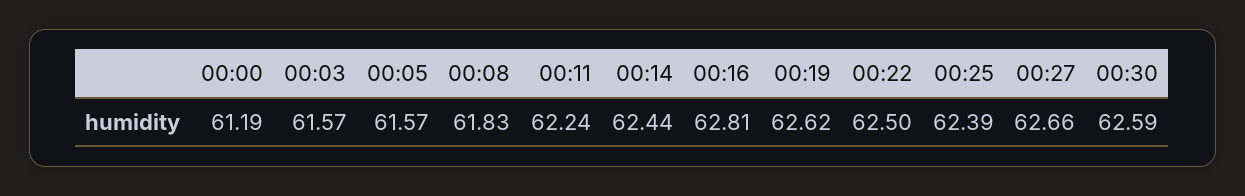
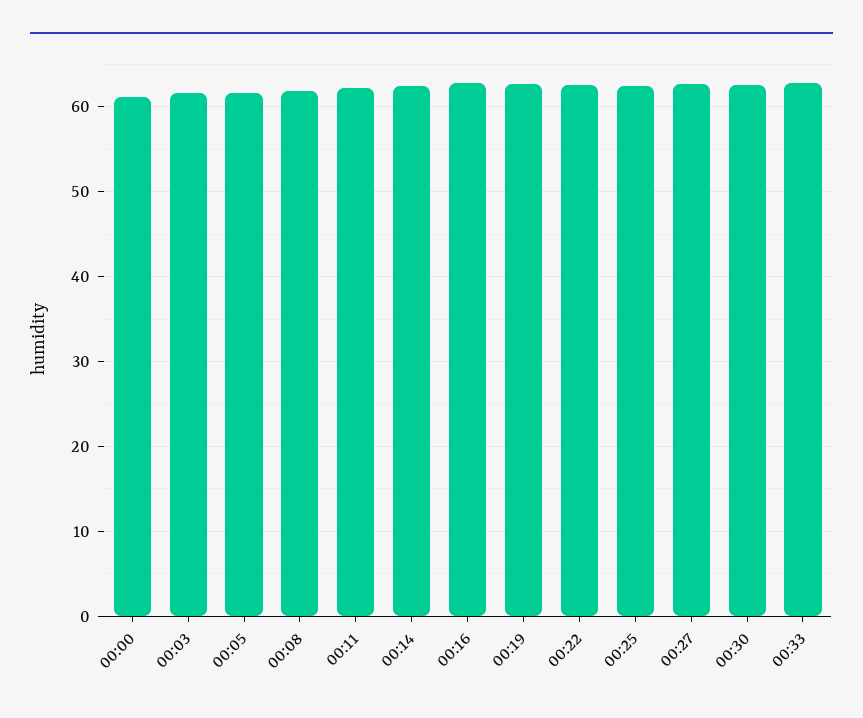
00:33: none -> 63

